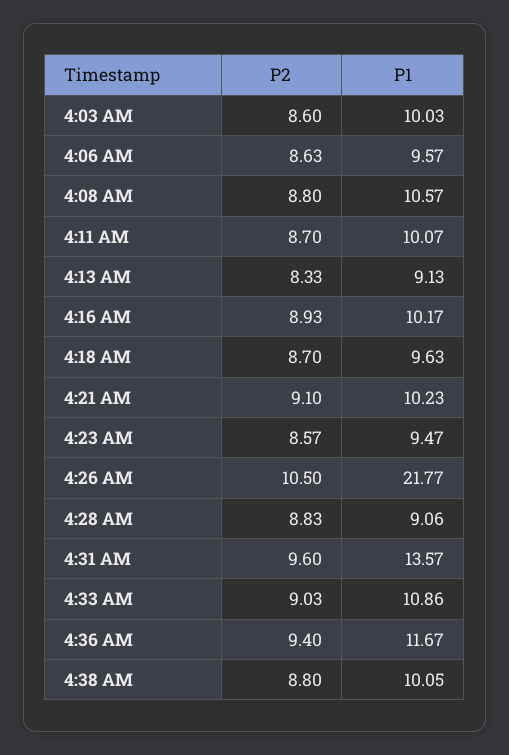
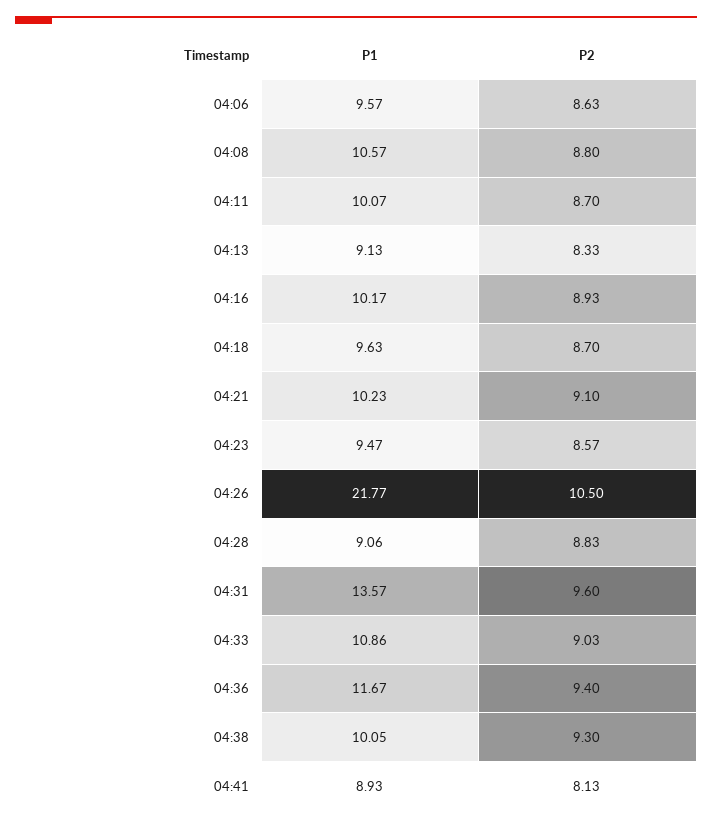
P2, 4:03 AM: 8.6 -> none
P1, 4:03 AM: 10.03 -> none
P2, 4:38 AM: 8.8 -> 9.3
P1, 04:41: none -> 8.93
P2, 04:41: none -> 8.13

